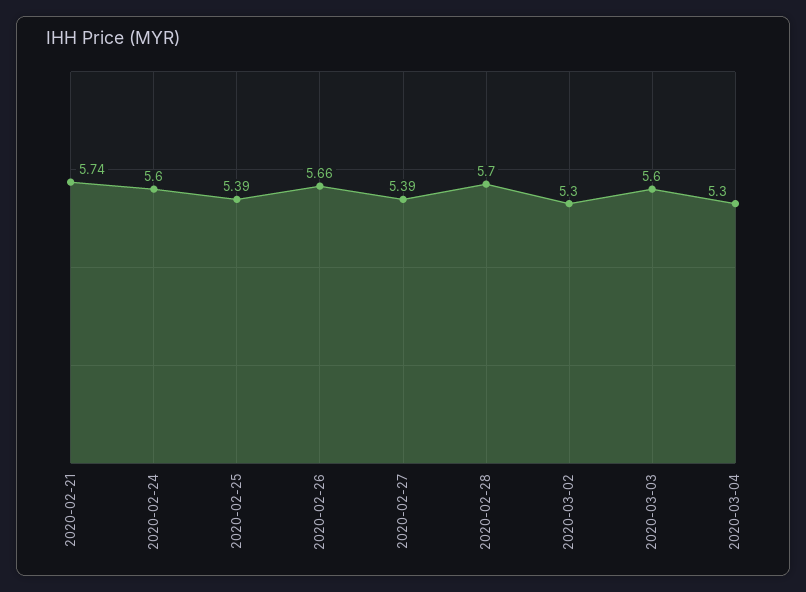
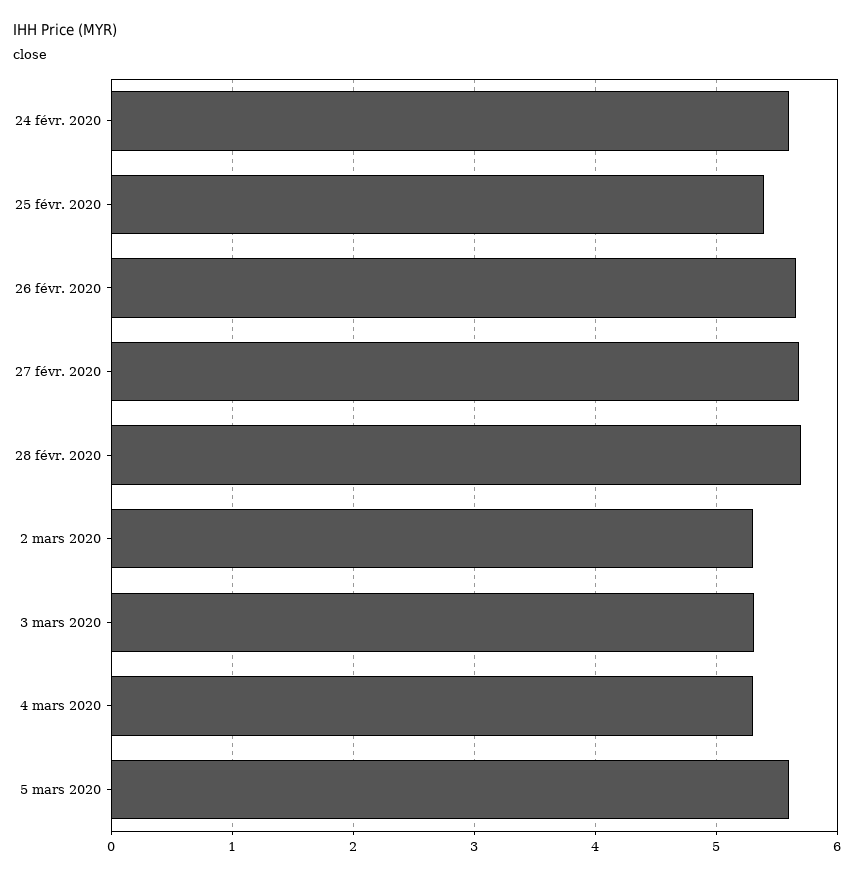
2020-02-21: 5.74 -> none
2020-02-27: 5.39 -> 5.7
2020-03-03: 5.6 -> 5.3
5 mars 2020: none -> 5.6

